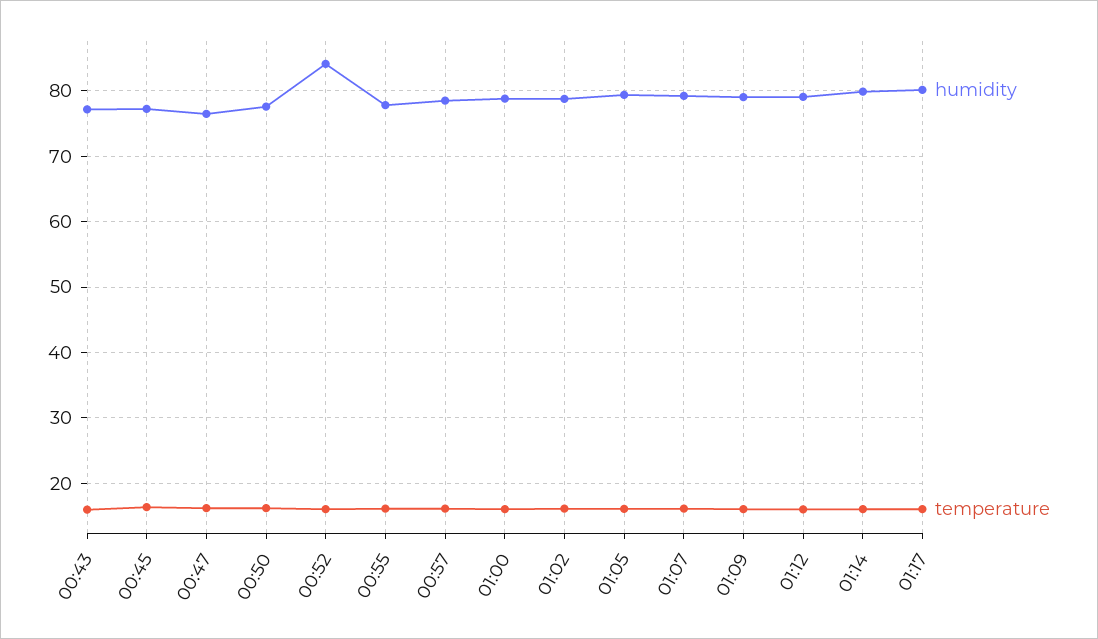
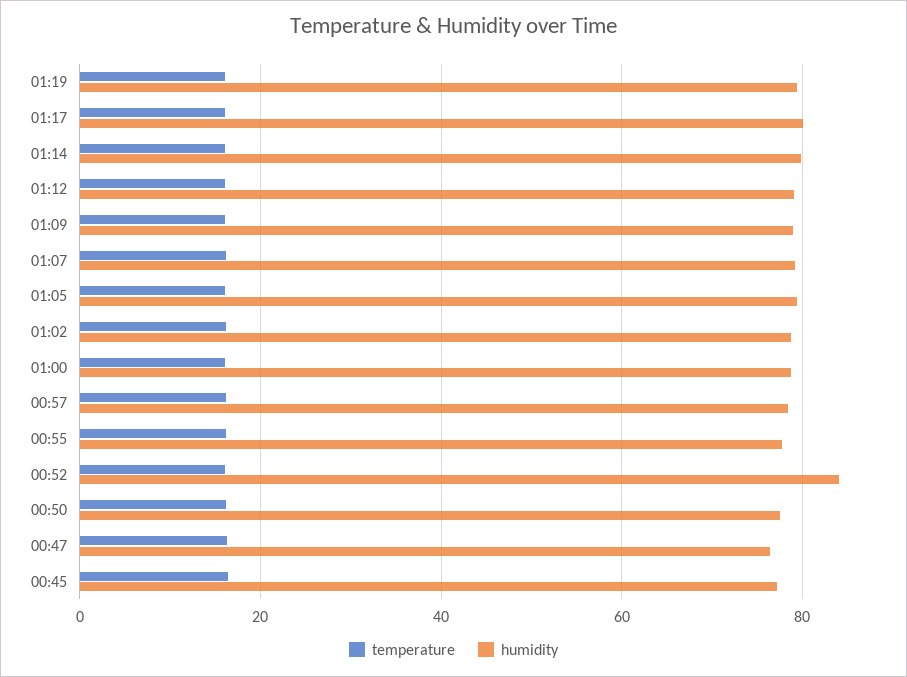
humidity, 00:43: 77 -> none
temperature, 00:43: 16 -> none
temperature, 01:19: none -> 16
humidity, 01:19: none -> 80

